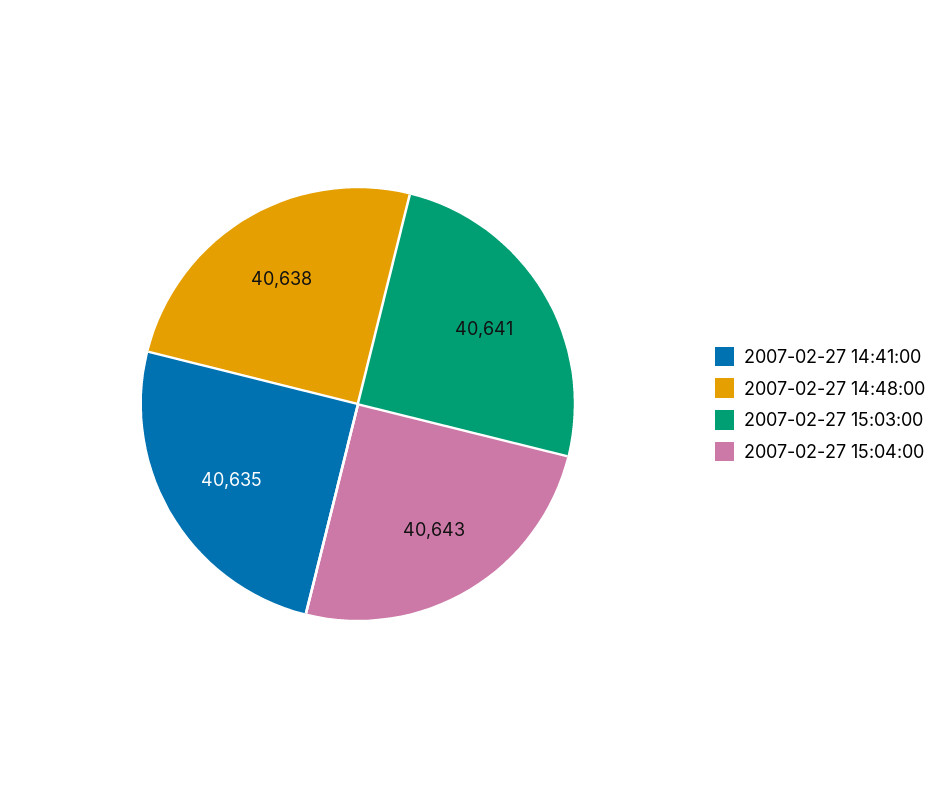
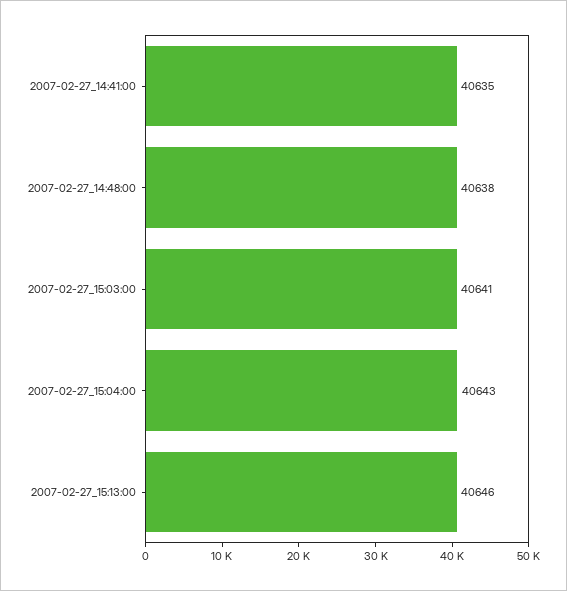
2007-02-27_15:13:00: none -> 40646

